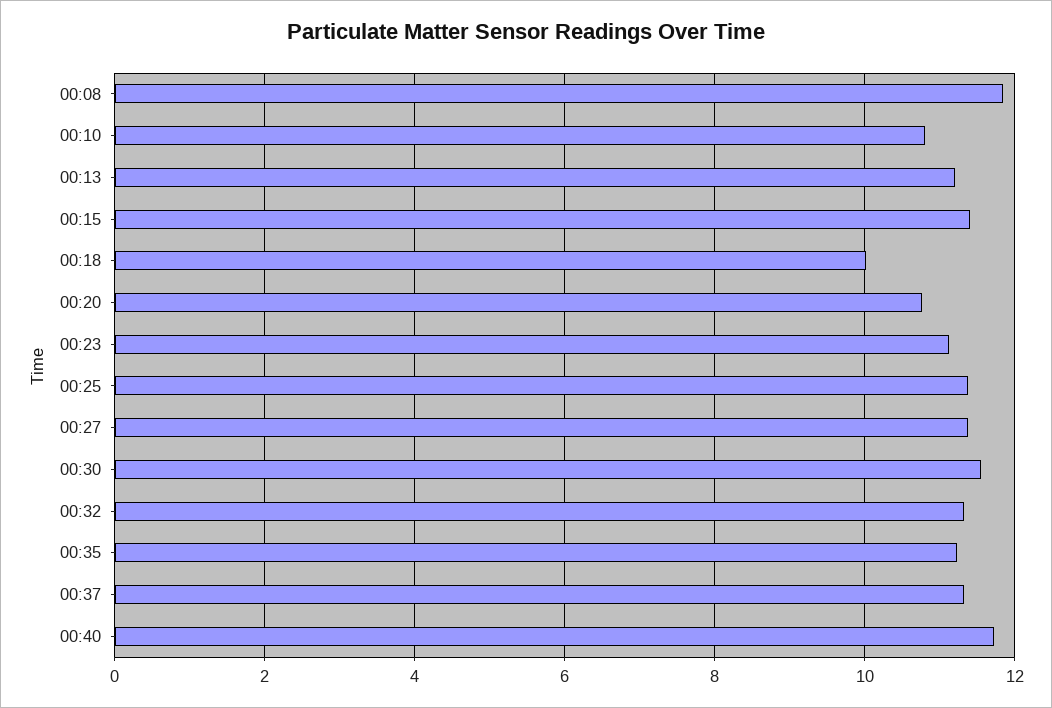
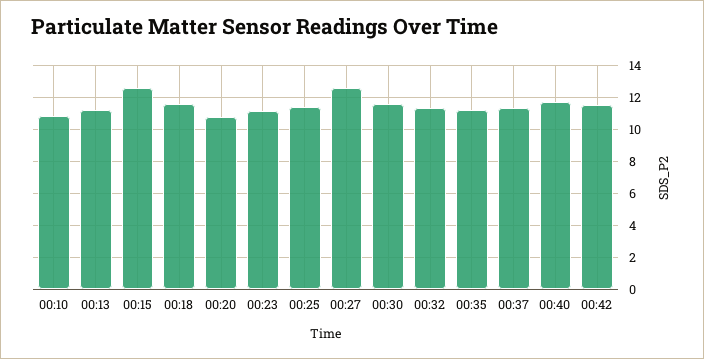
00:08: 11.8 -> none
00:15: 11.4 -> 12.5
00:18: 10 -> 11.5
00:27: 11.4 -> 12.5
00:42: none -> 11.5

